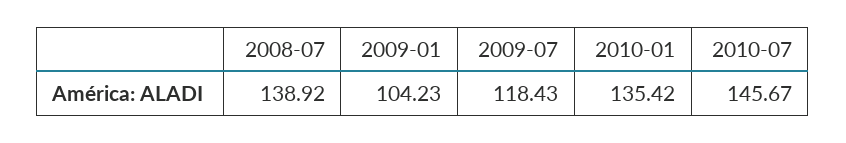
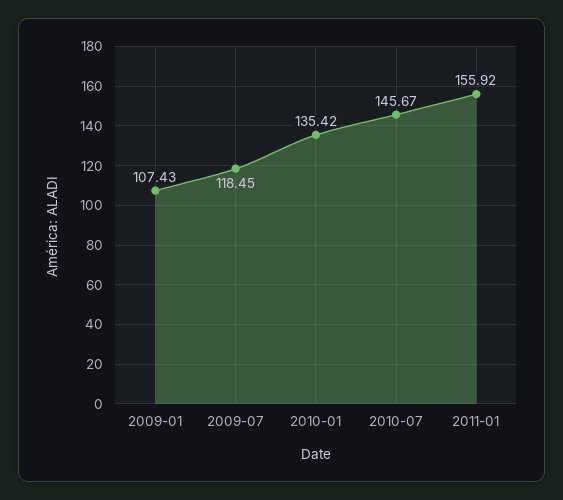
2008-07: 138.92 -> none
2009-01: 104.23 -> 107.43
2009-07: 118.43 -> 118.45
2011-01: none -> 155.92

